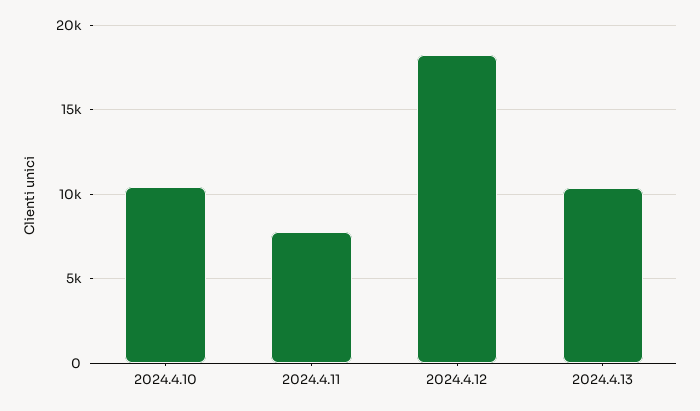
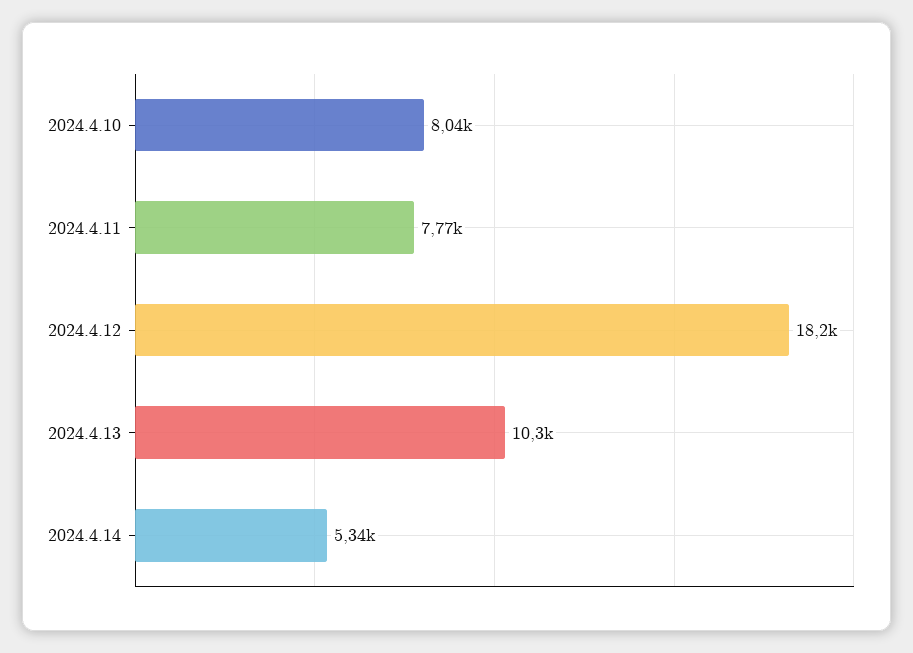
2024.4.10: 10500 -> 8040
2024.4.14: none -> 5340

